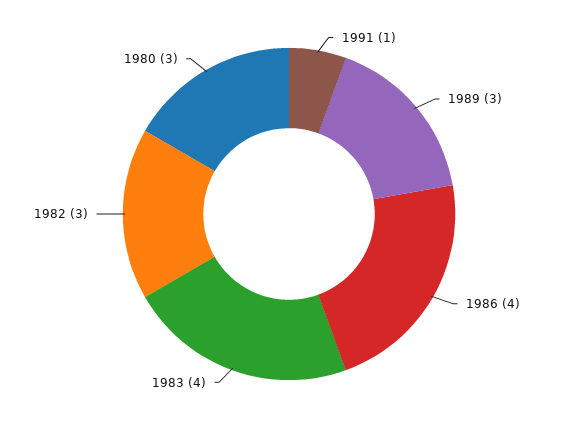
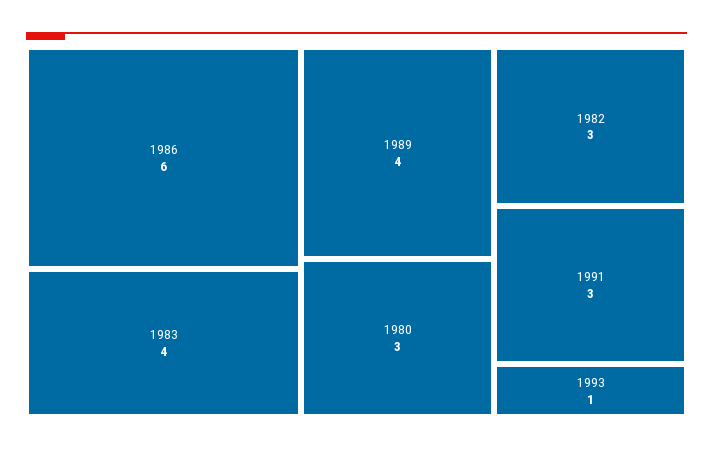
1991: 1 -> 3
1989: 3 -> 4
1986: 4 -> 6
1993: none -> 1

